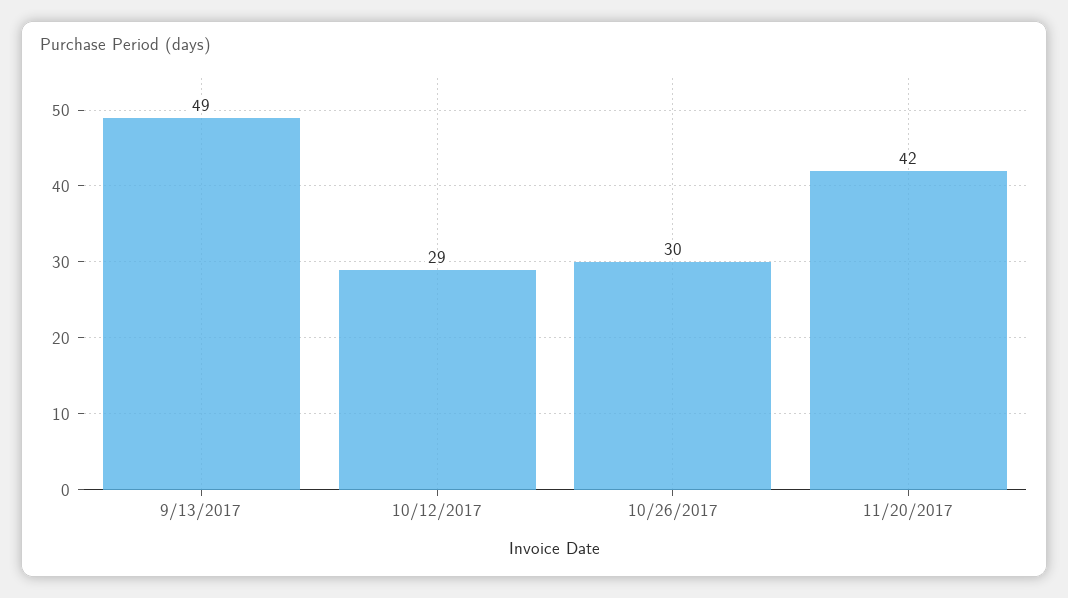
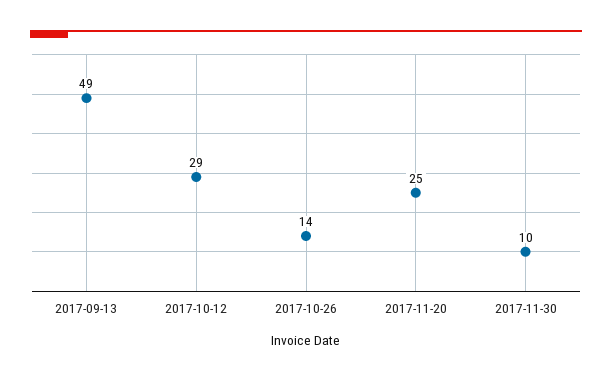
10/26/2017: 30 -> 14
11/20/2017: 42 -> 25
2017-11-30: none -> 10

